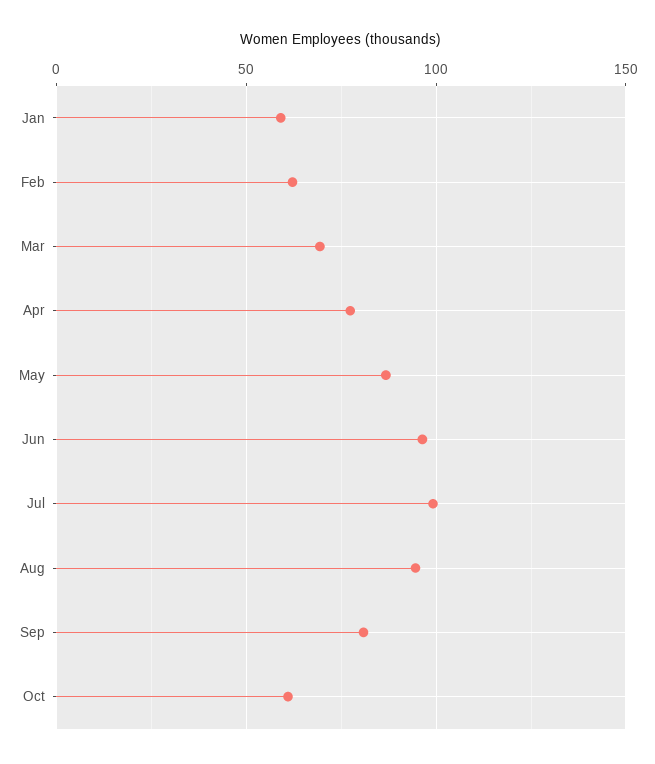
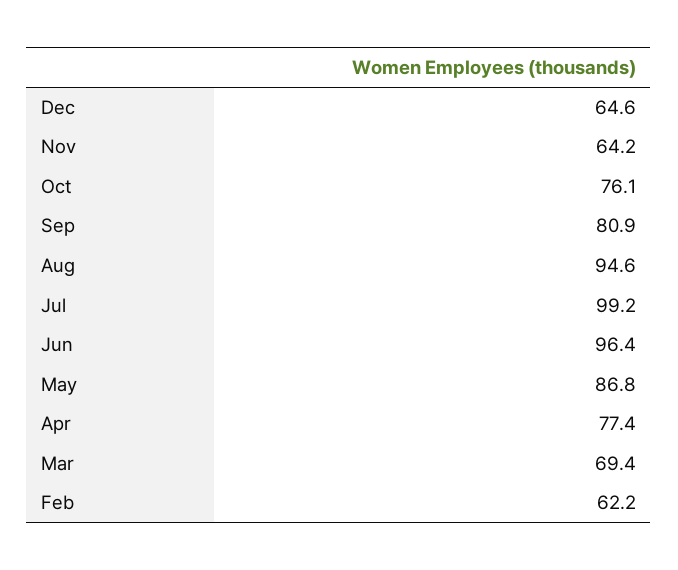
Jan: 60 -> none
Oct: 60 -> 76.1
Dec: none -> 64.6
Nov: none -> 64.2

